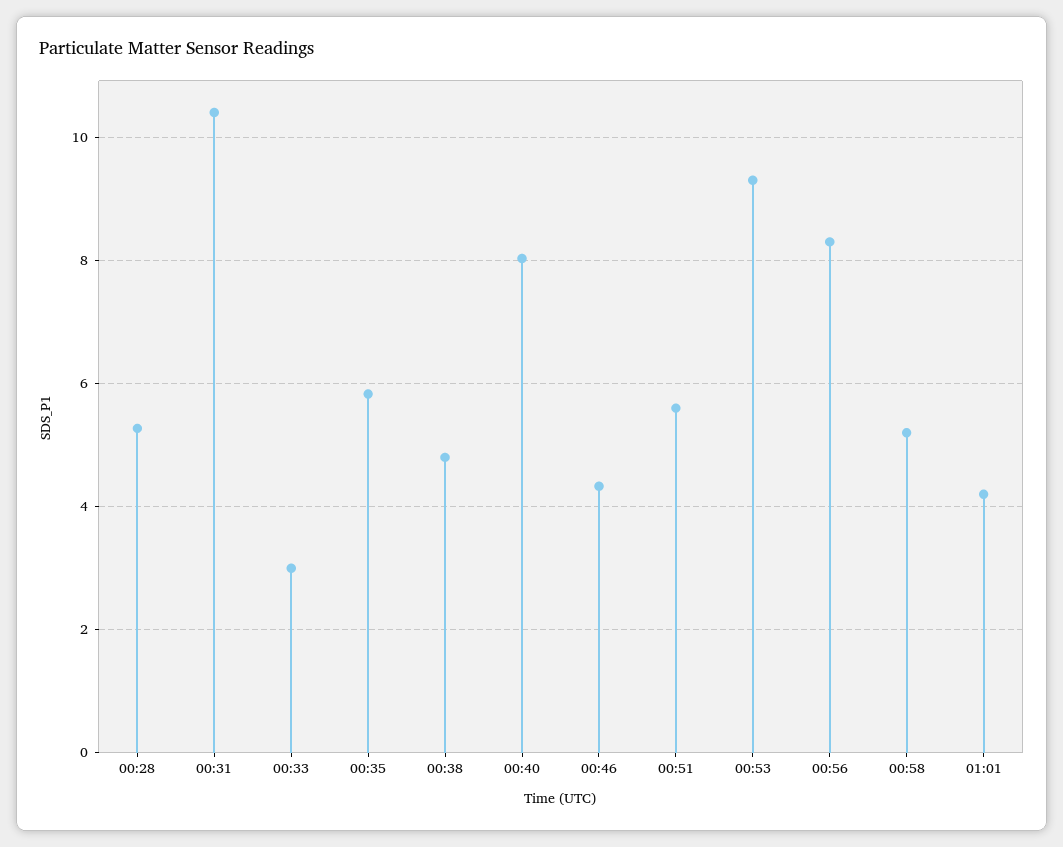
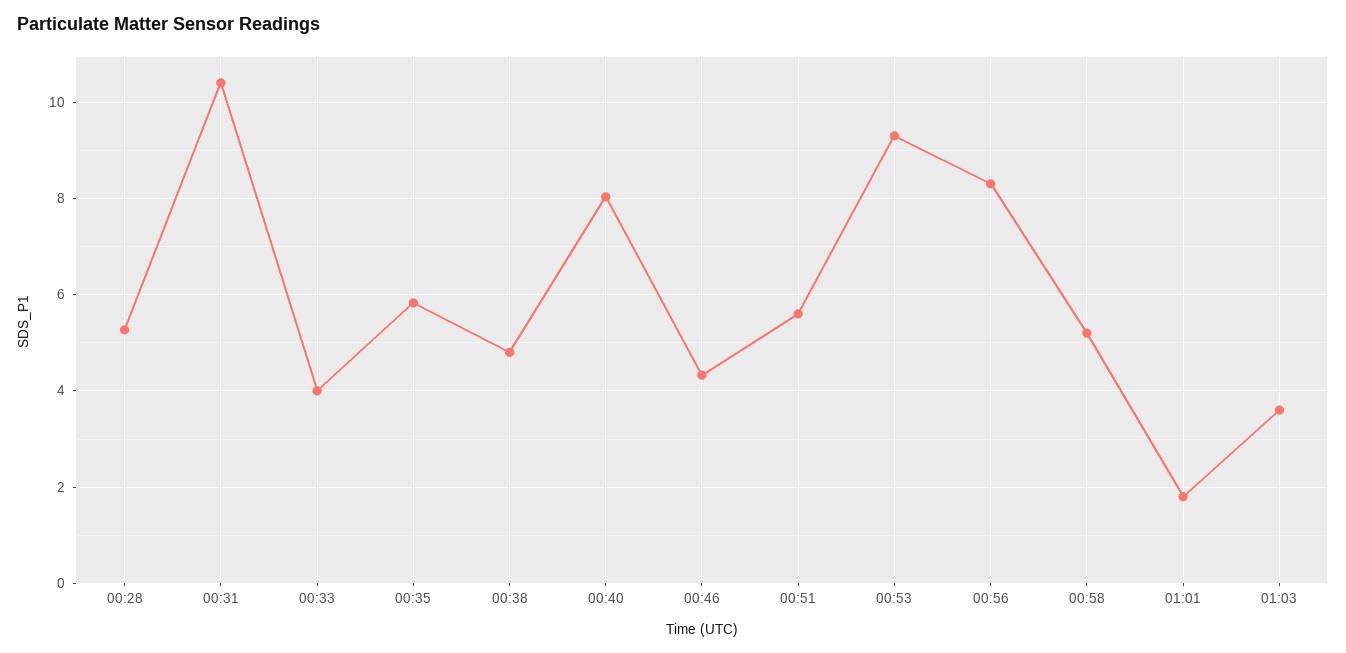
00:33: 3 -> 4
01:01: 4.2 -> 1.8
01:03: none -> 3.6

